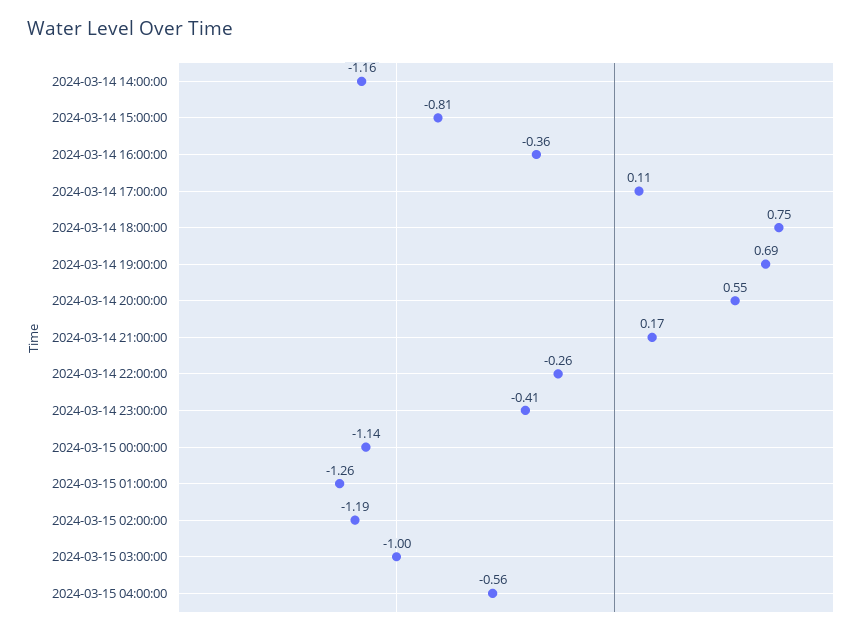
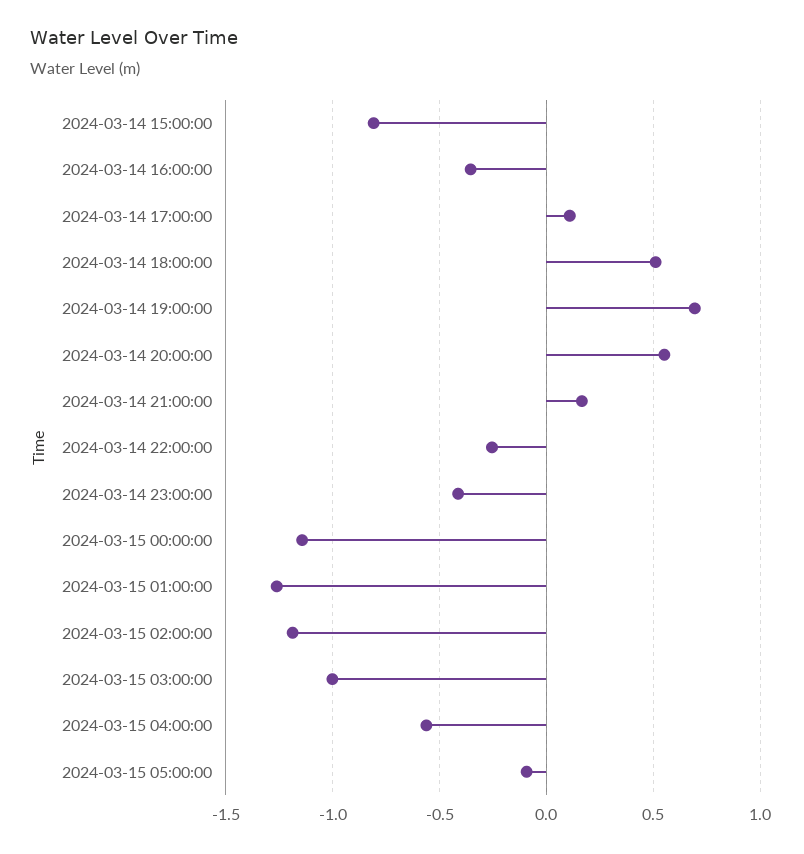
2024-03-14 14:00:00: -1.16 -> none
2024-03-14 18:00:00: 0.75 -> 0.5
2024-03-15 05:00:00: none -> -0.1

